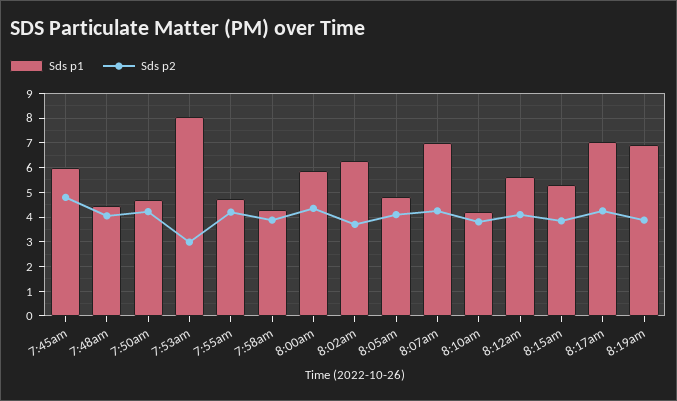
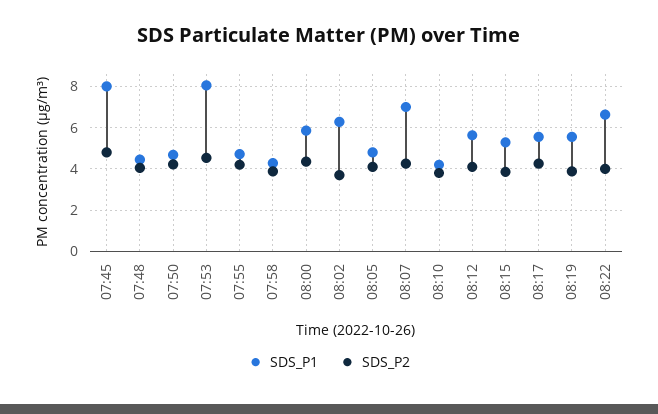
Sds p1, 7:45am: 6 -> 8
Sds p2, 7:53am: 3 -> 4.5
Sds p1, 8:17am: 7 -> 5.5
Sds p1, 8:19am: 7 -> 5.5
Sds p1, 08:22: none -> 6.5
Sds p2, 08:22: none -> 4

